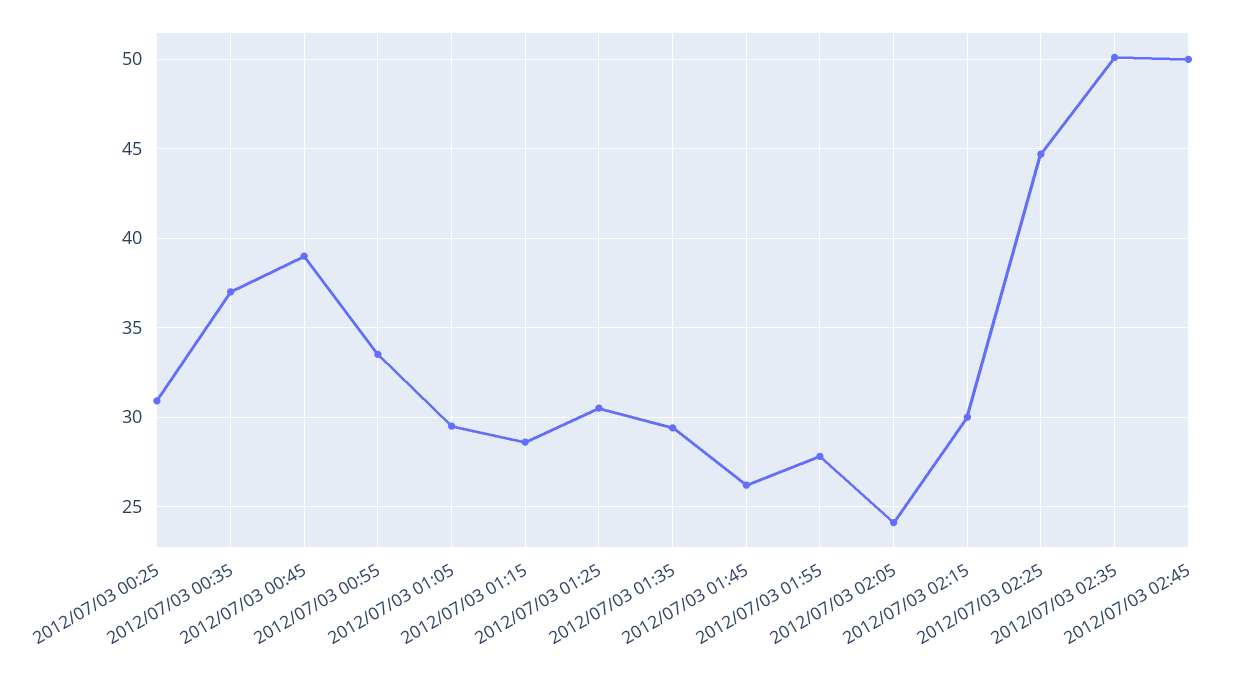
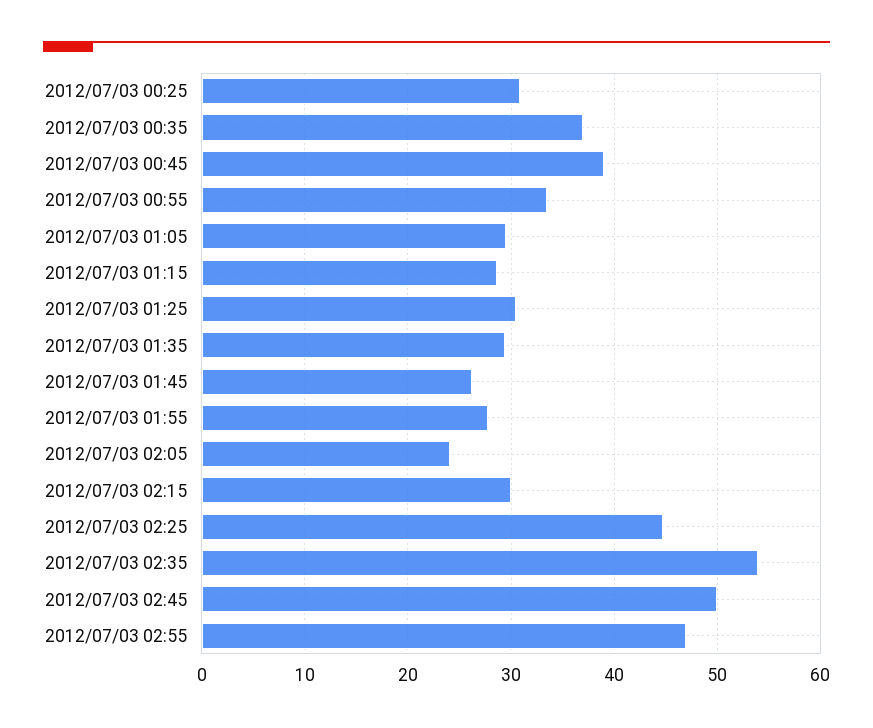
2012/07/03 02:35: 50 -> 54
2012/07/03 02:55: none -> 47

